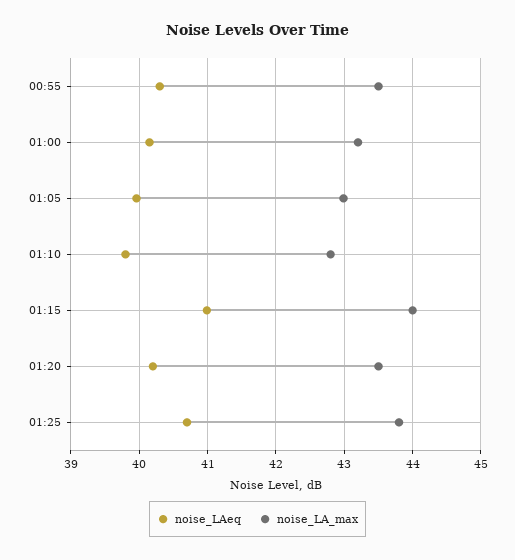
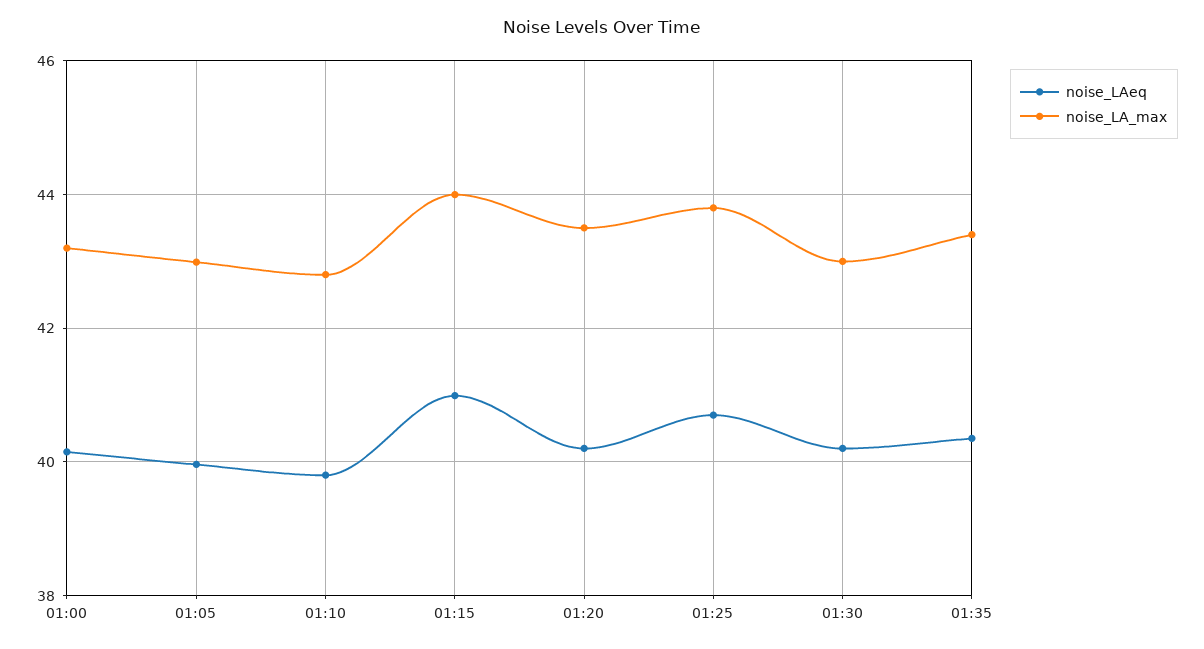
noise_LAeq, 00:55: 40.3 -> none
noise_LA_max, 00:55: 43.5 -> none
noise_LAeq, 01:30: none -> 40.2
noise_LA_max, 01:30: none -> 43
noise_LAeq, 01:35: none -> 40.4
noise_LA_max, 01:35: none -> 43.4

